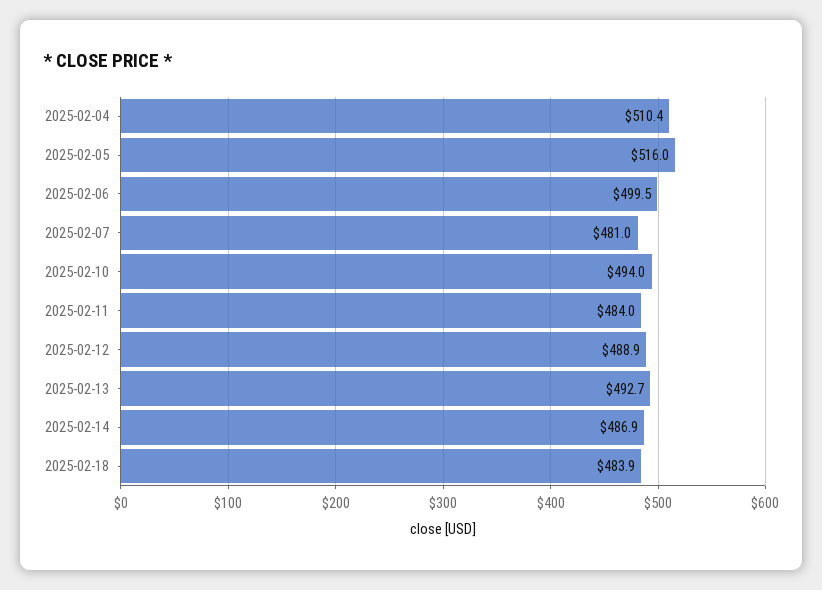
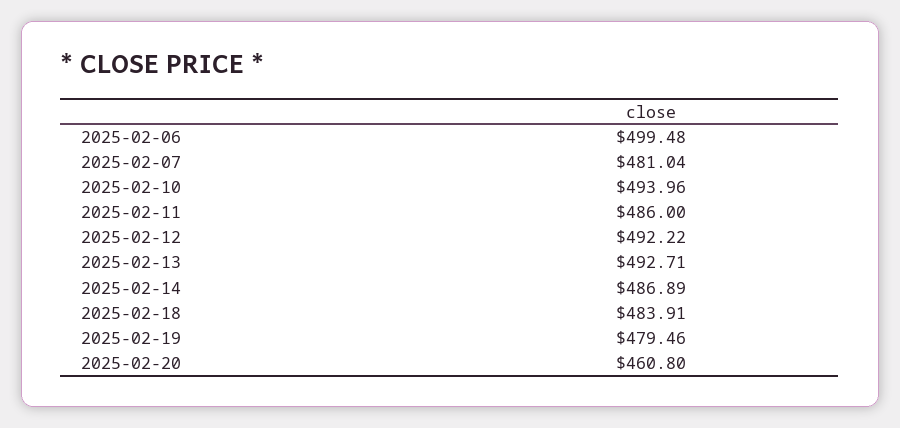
2025-02-04: 510.4 -> none
2025-02-05: 516 -> none
2025-02-11: 484 -> 486
2025-02-12: 488.9 -> 492.22
2025-02-19: none -> 479.46
2025-02-20: none -> 460.8

